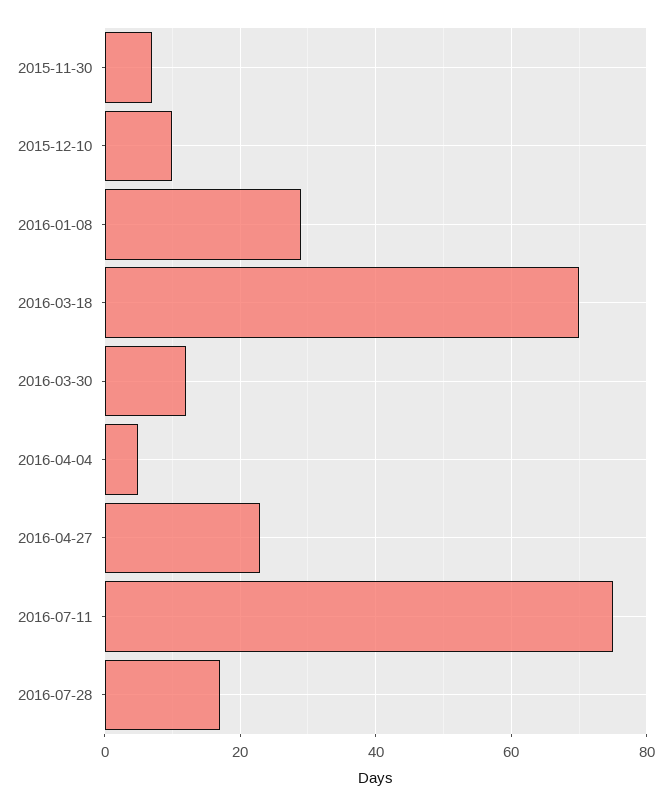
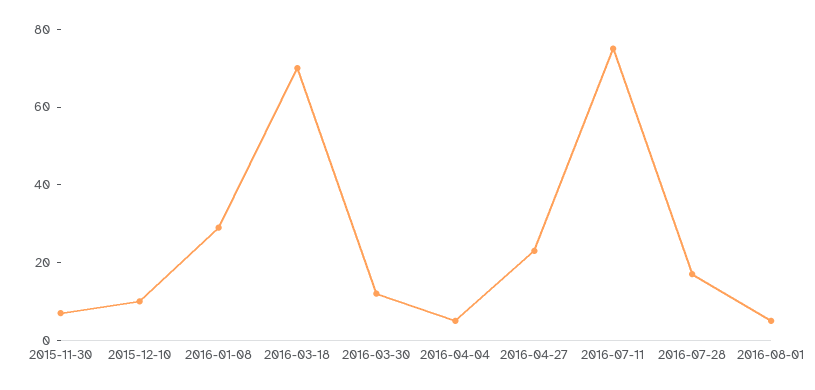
2016-08-01: none -> 5

